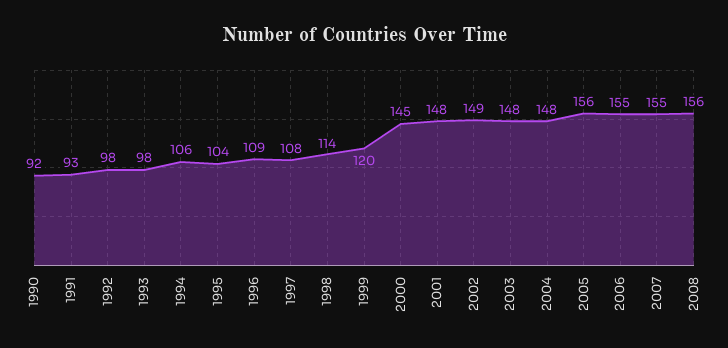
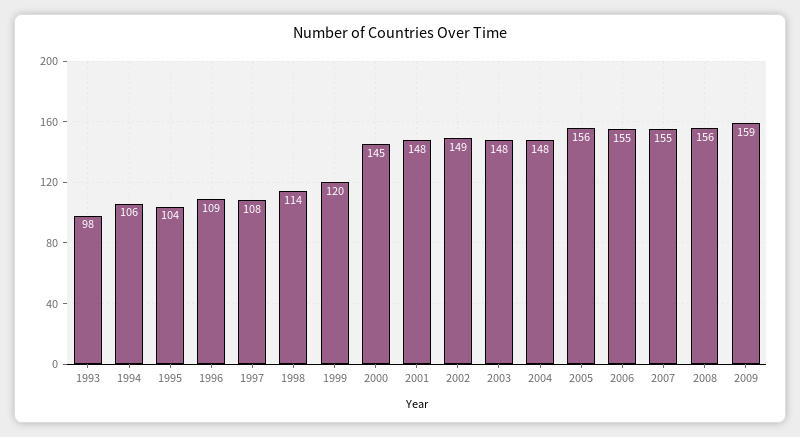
1990: 92 -> none
1991: 93 -> none
1992: 98 -> none
2009: none -> 159

